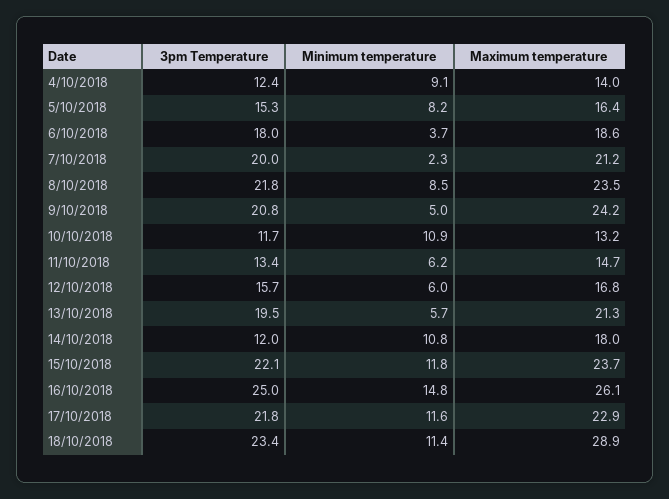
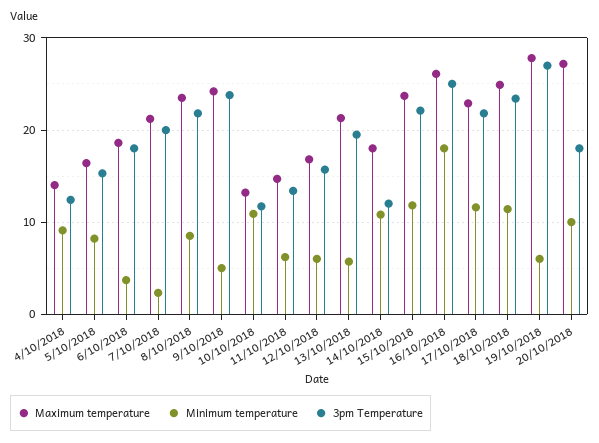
3pm Temperature, 9/10/2018: 20.8 -> 24
Minimum temperature, 16/10/2018: 14.8 -> 18
Maximum temperature, 18/10/2018: 28.9 -> 25
Maximum temperature, 19/10/2018: none -> 28
Minimum temperature, 19/10/2018: none -> 6
3pm Temperature, 19/10/2018: none -> 27
Maximum temperature, 20/10/2018: none -> 27
Minimum temperature, 20/10/2018: none -> 10
3pm Temperature, 20/10/2018: none -> 18

